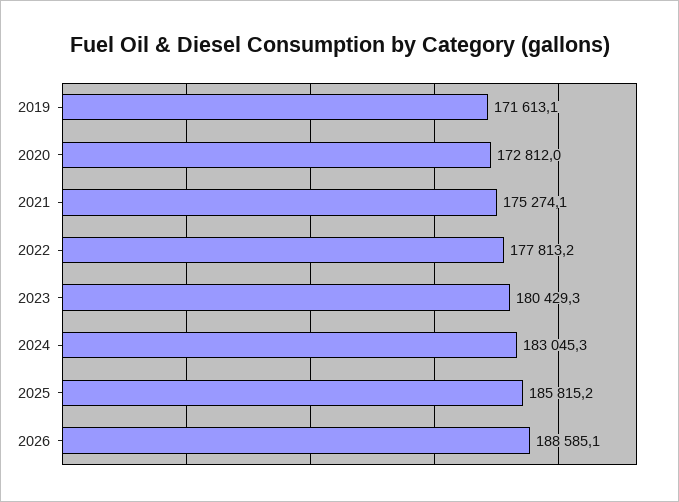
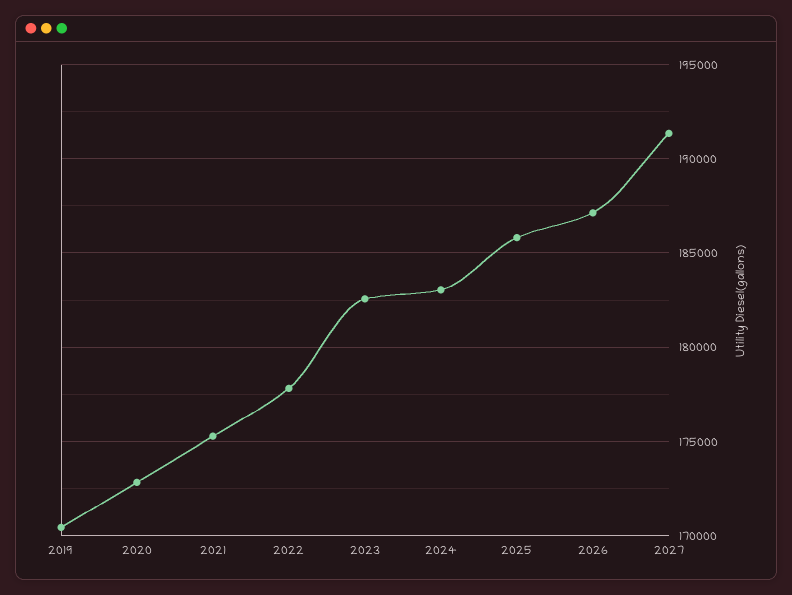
2019: 171613.1 -> 170500
2023: 180429.3 -> 182500
2026: 188585.1 -> 187000
2027: none -> 191500

